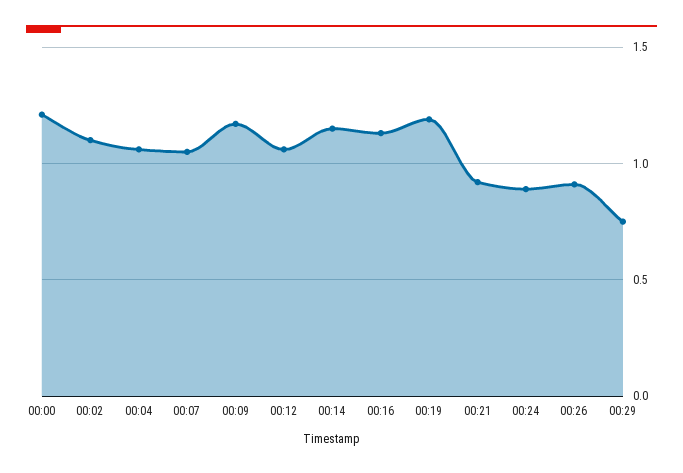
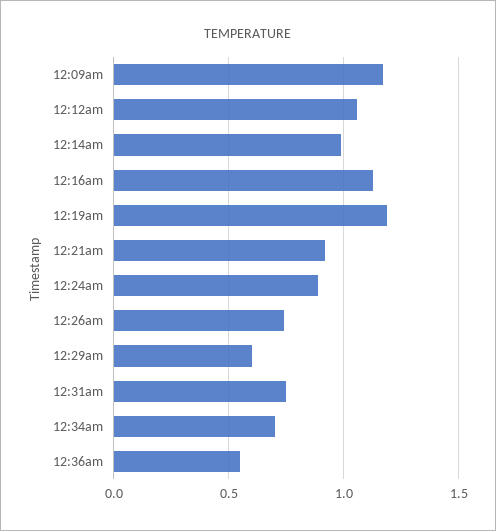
00:00: 1.2 -> none
00:02: 1.1 -> none
00:04: 1.05 -> none
00:07: 1.05 -> none
00:14: 1.15 -> 1
00:26: 0.9 -> 0.75
00:29: 0.75 -> 0.6
12:31am: none -> 0.75
12:34am: none -> 0.7
12:36am: none -> 0.55

